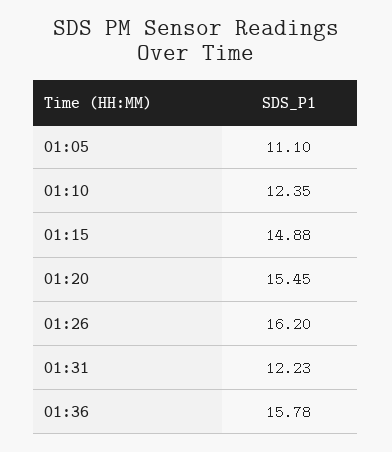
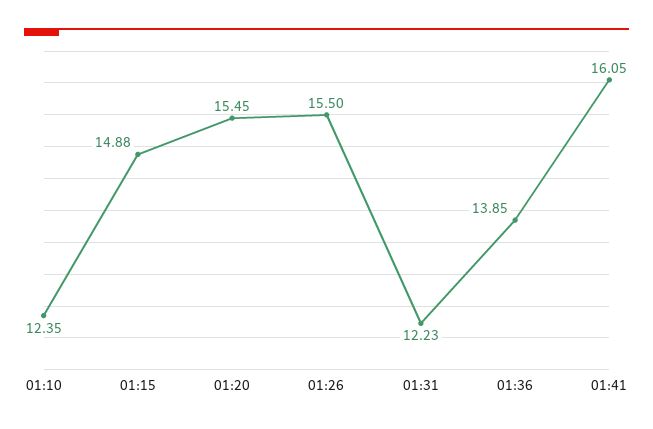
01:05: 11.1 -> none
01:26: 16.2 -> 15.5
01:36: 15.78 -> 13.85
01:41: none -> 16.05

